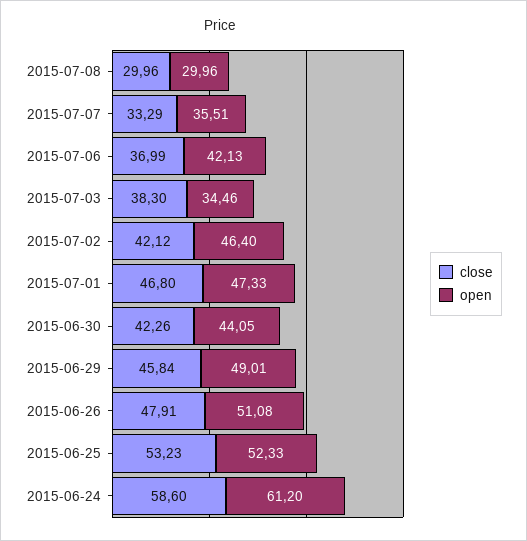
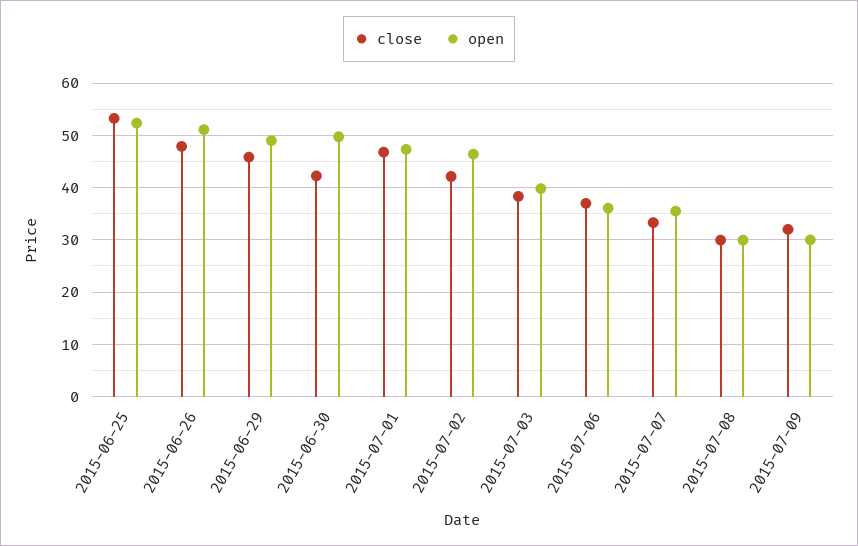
open, 2015-07-06: 42.13 -> 36
open, 2015-07-03: 34.46 -> 40
open, 2015-06-30: 44.05 -> 50
close, 2015-06-24: 58.6 -> none
open, 2015-06-24: 61.2 -> none
close, 2015-07-09: none -> 32
open, 2015-07-09: none -> 30

